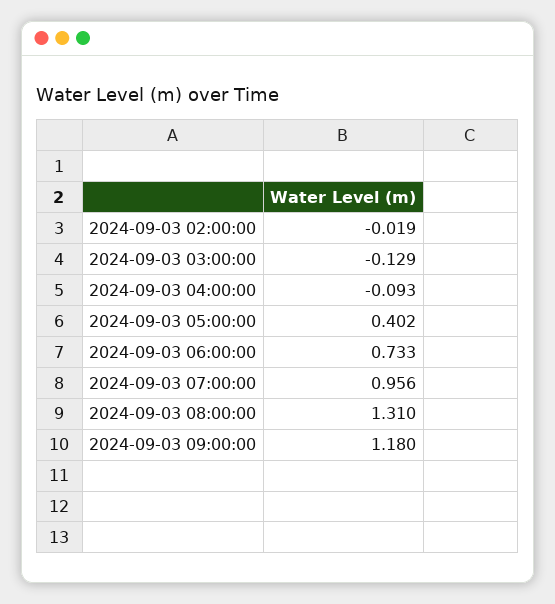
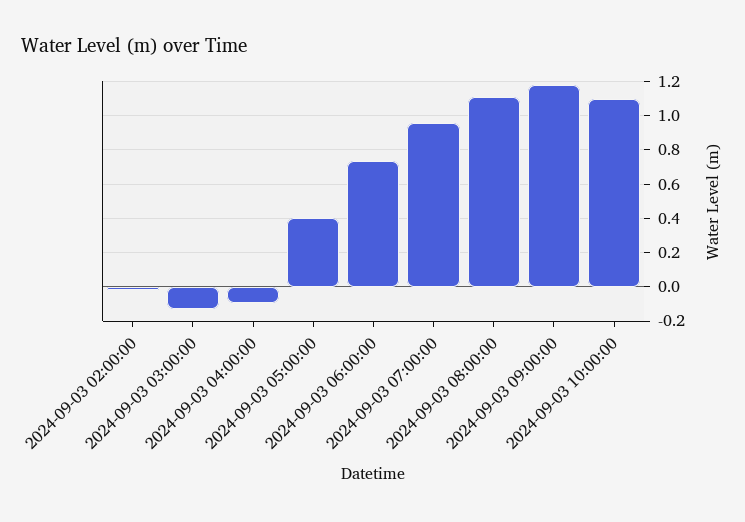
2024-09-03 08:00:00: 1.31 -> 1.1
2024-09-03 10:00:00: none -> 1.1

